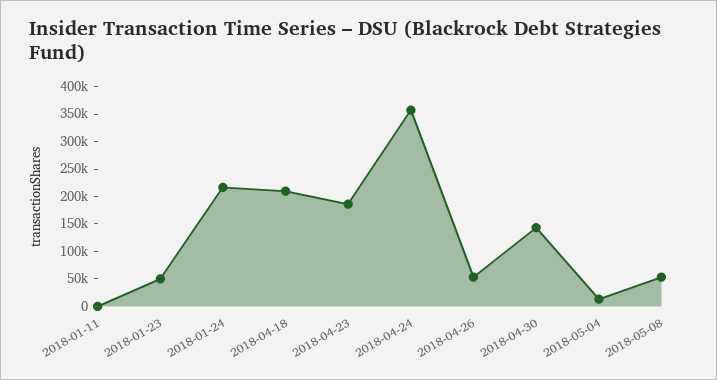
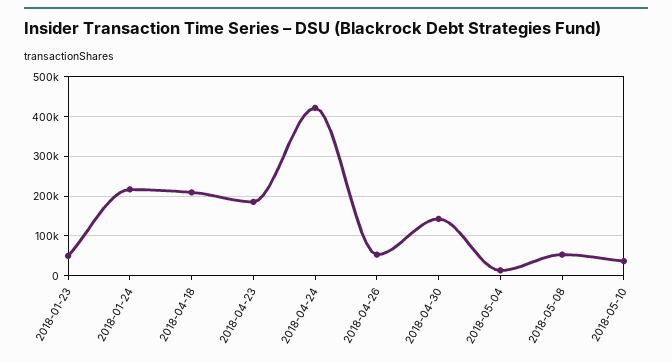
2018-01-11: 0 -> none
2018-04-24: 350000 -> 420000
2018-05-10: none -> 40000

